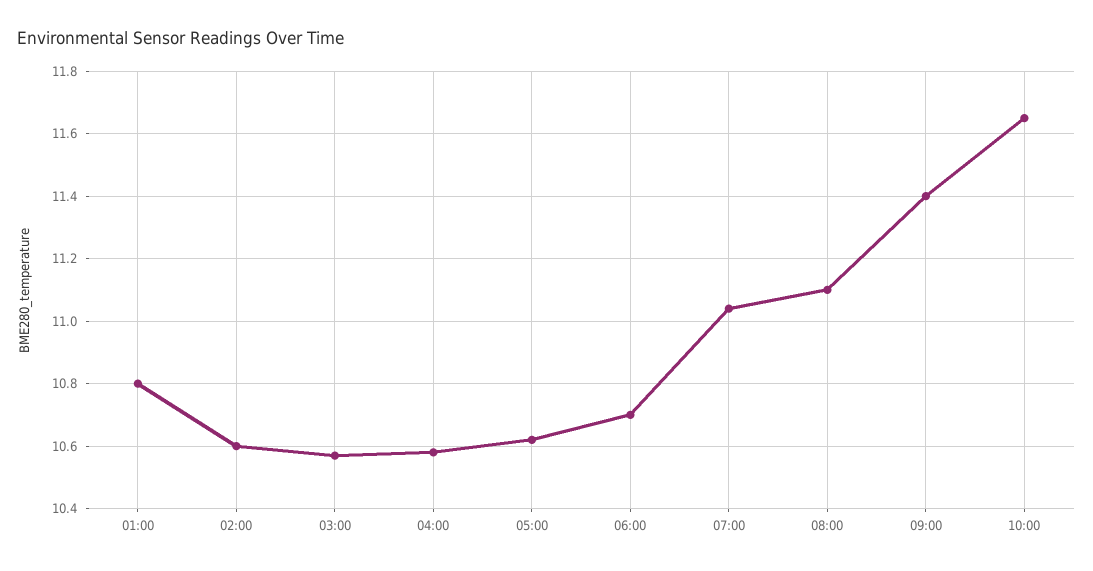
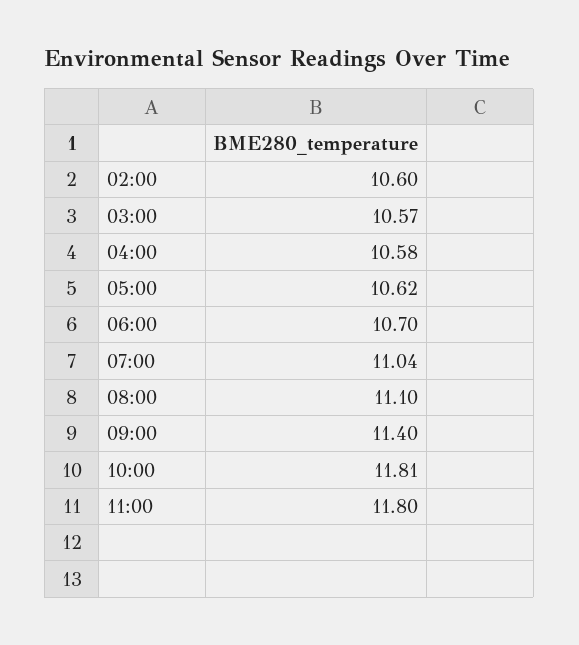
01:00: 10.8 -> none
10:00: 11.65 -> 11.81
11:00: none -> 11.8

